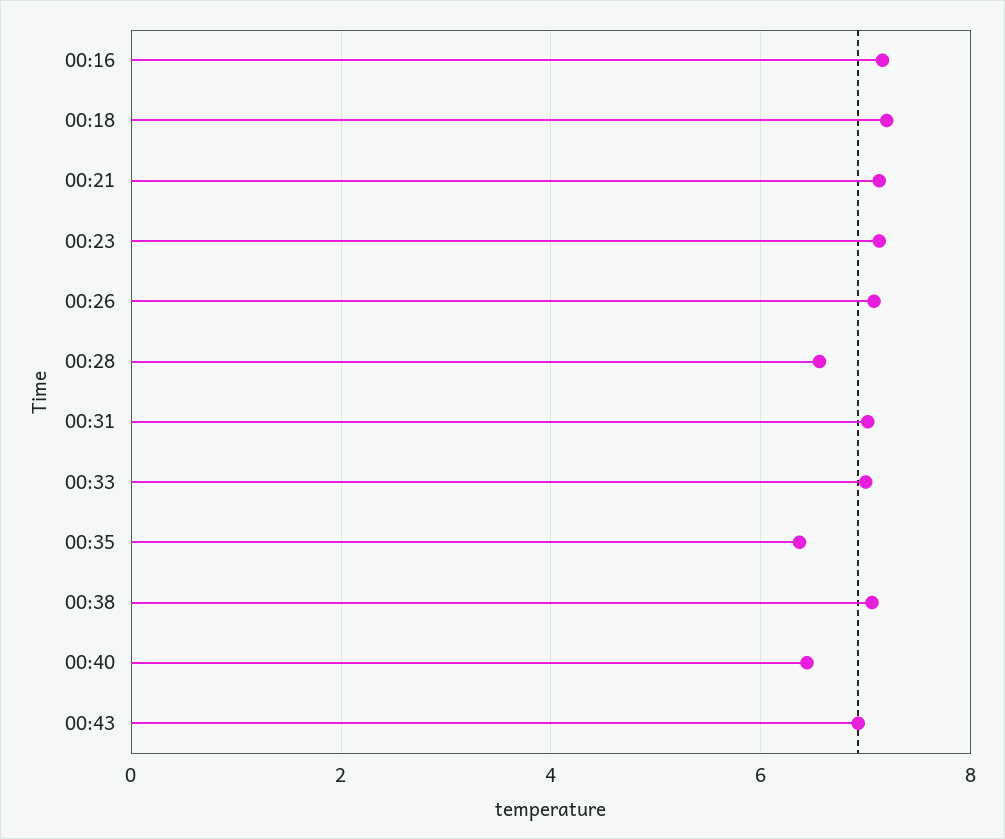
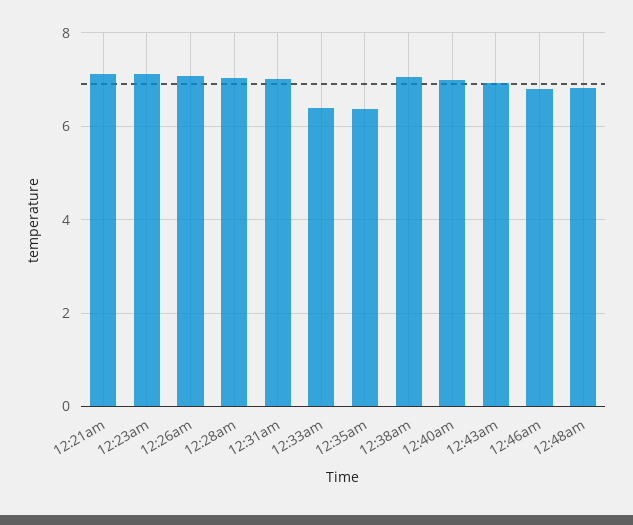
00:16: 7.2 -> none
00:18: 7.2 -> none
00:28: 6.6 -> 7
00:33: 7 -> 6.4
00:40: 6.4 -> 7
12:46am: none -> 6.8
12:48am: none -> 6.8

